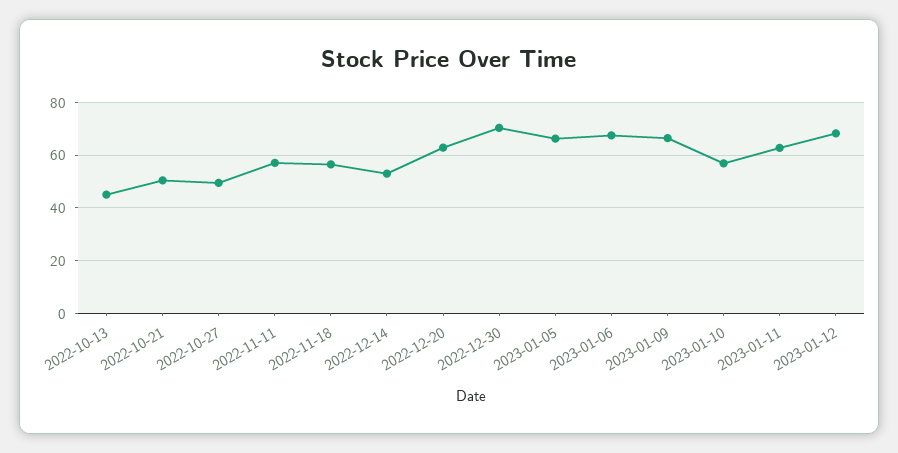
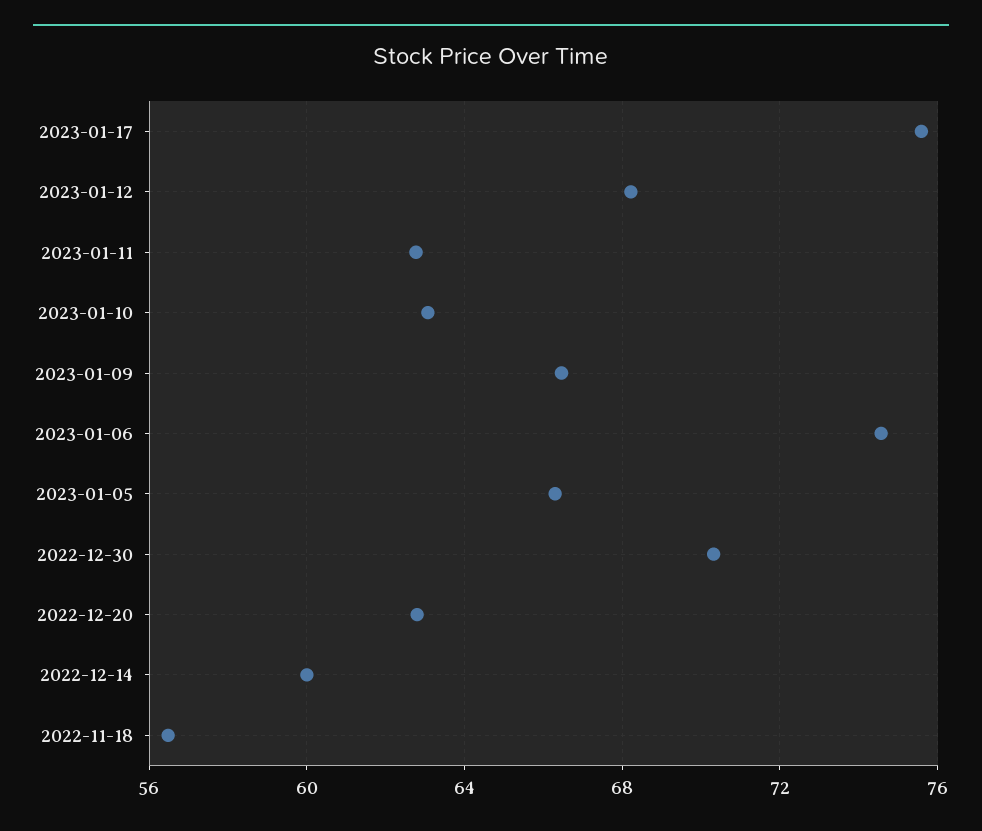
2022-10-13: 45 -> none
2022-10-21: 50 -> none
2022-10-27: 50 -> none
2022-11-11: 57.5 -> none
2022-12-14: 52.5 -> 60
2023-01-06: 67.5 -> 74.5
2023-01-10: 57.5 -> 63
2023-01-17: none -> 75.5

